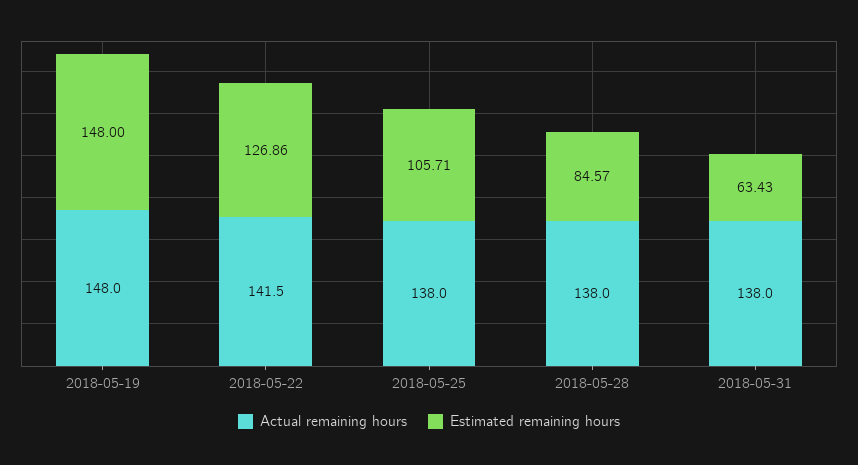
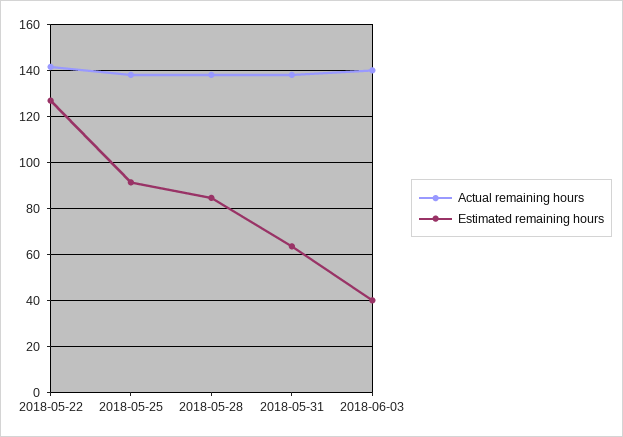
Actual remaining hours, 2018-05-19: 148 -> none
Estimated remaining hours, 2018-05-19: 148 -> none
Estimated remaining hours, 2018-05-25: 105.71 -> 90
Actual remaining hours, 2018-06-03: none -> 140
Estimated remaining hours, 2018-06-03: none -> 40

